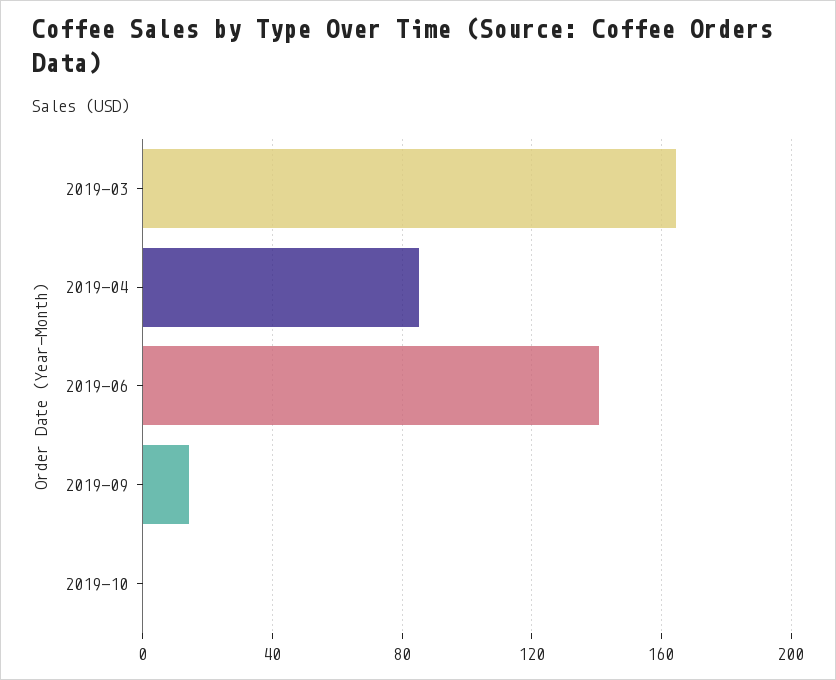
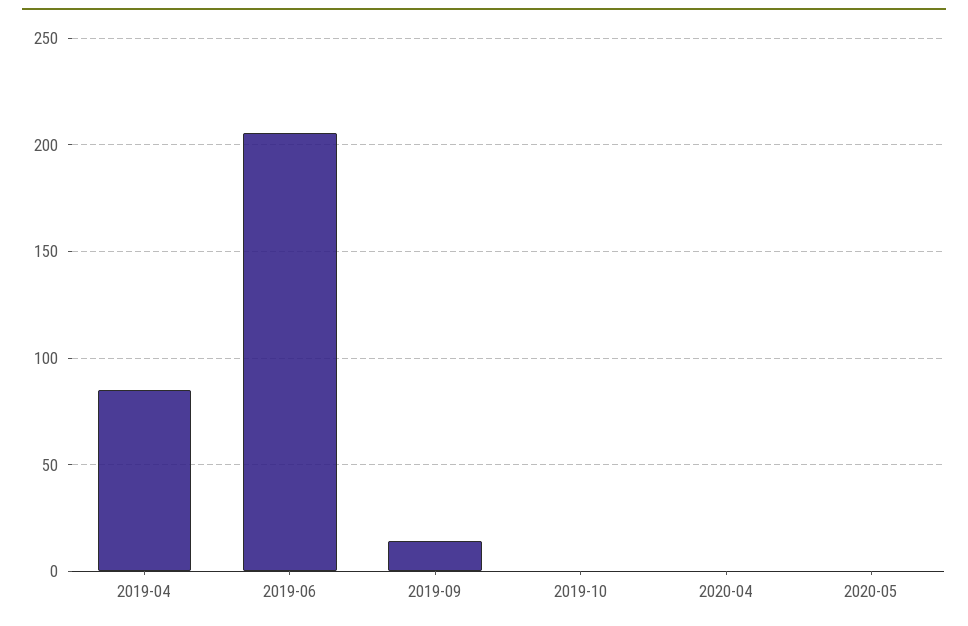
2019-03: 165 -> none
2019-06: 140 -> 205
2020-04: none -> 0
2020-05: none -> 0

